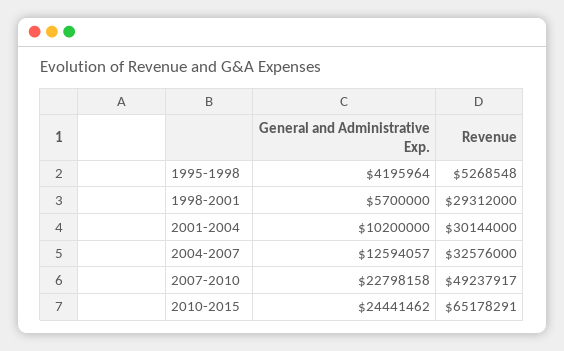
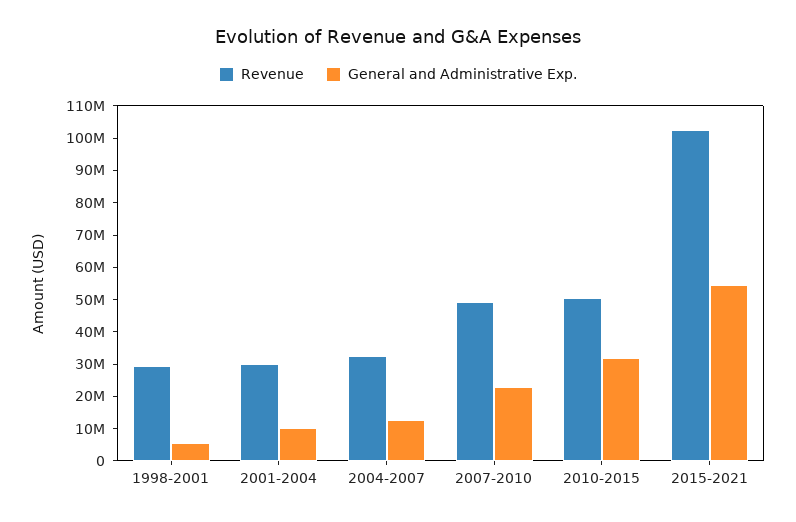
General and Administrative Exp., 1995-1998: 4195964 -> none
Revenue, 1995-1998: 5268548 -> none
General and Administrative Exp., 2010-2015: 24441462 -> 32500000
Revenue, 2010-2015: 65178291 -> 50000000
Revenue, 2015-2021: none -> 102500000
General and Administrative Exp., 2015-2021: none -> 55000000

